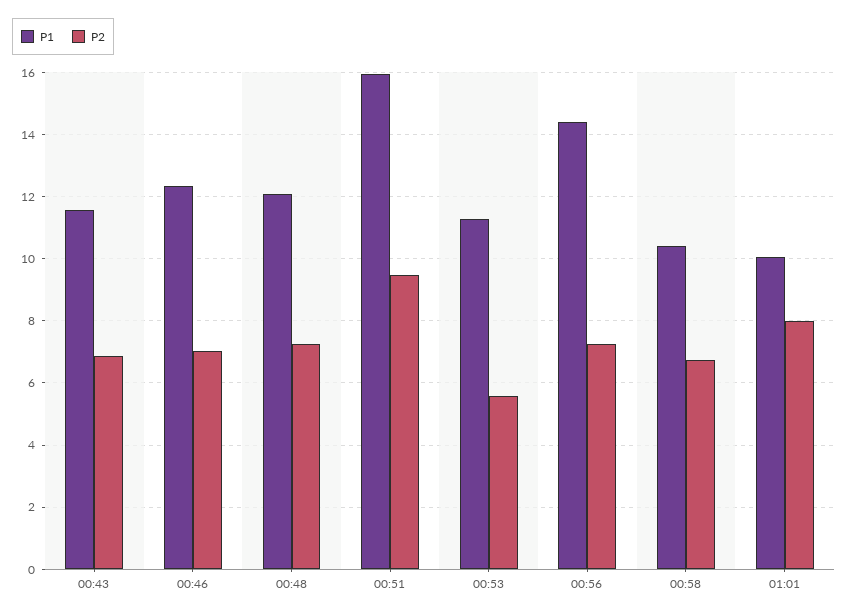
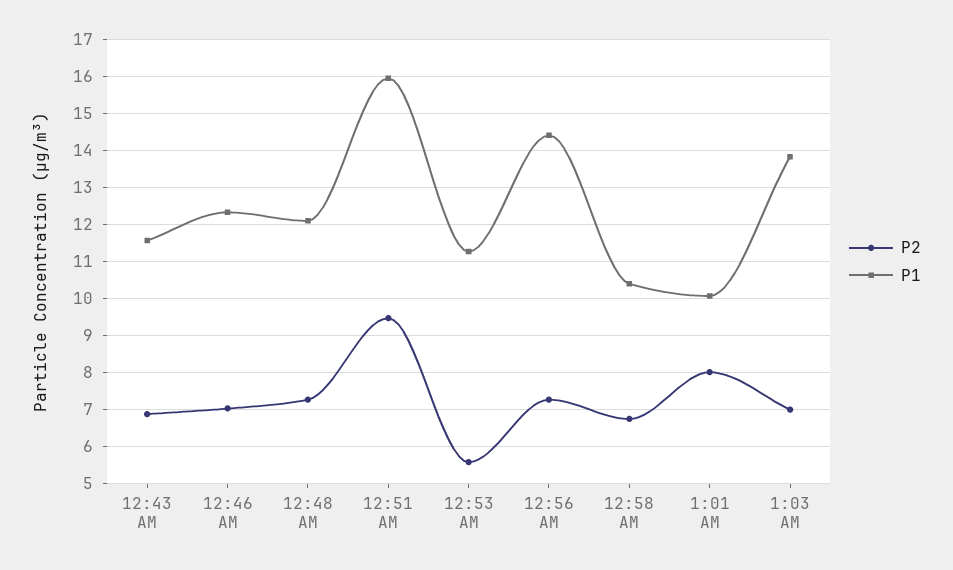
P2, 1:03 AM: none -> 7
P1, 1:03 AM: none -> 13.8

